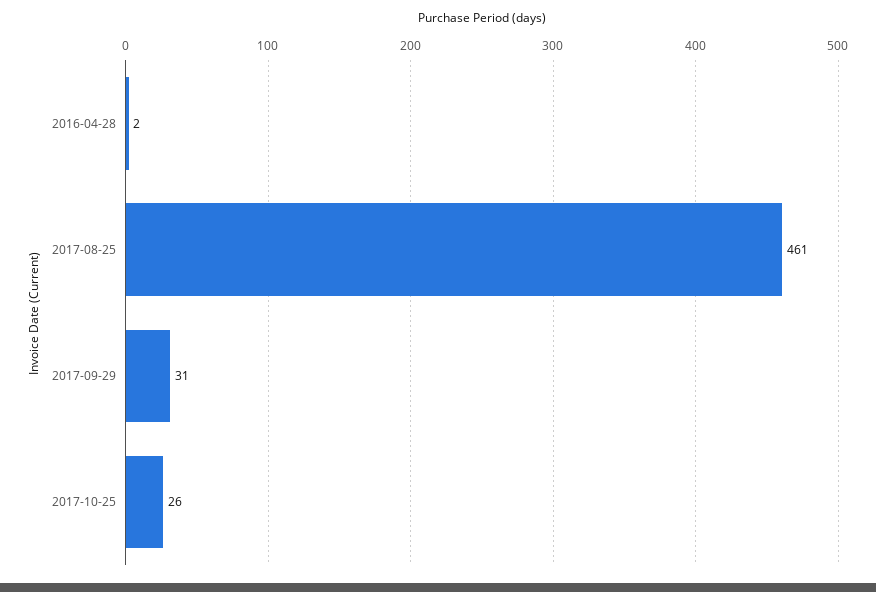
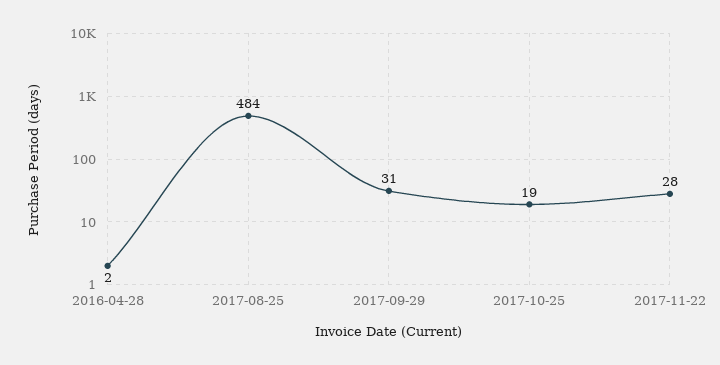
2017-08-25: 461 -> 484
2017-10-25: 26 -> 19
2017-11-22: none -> 28

